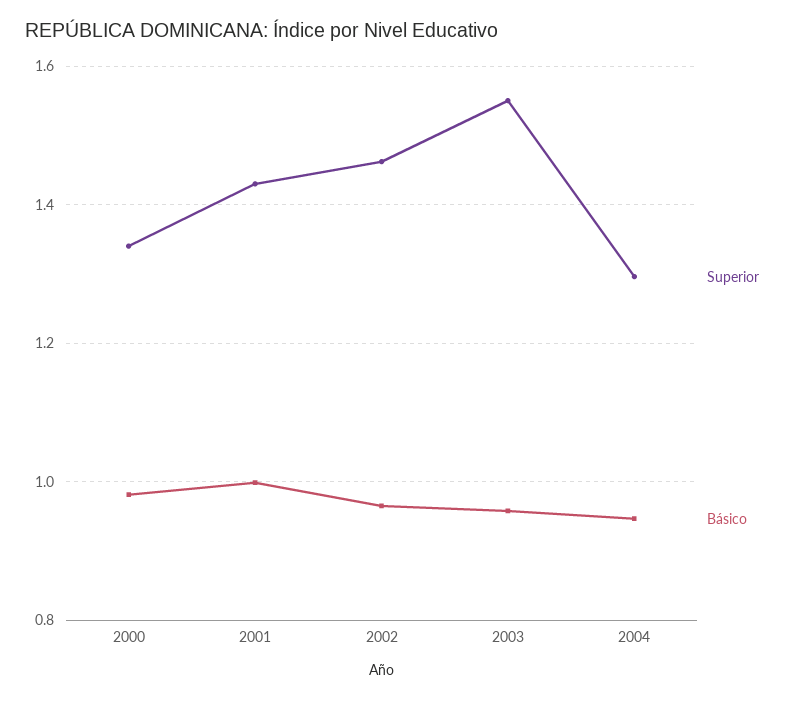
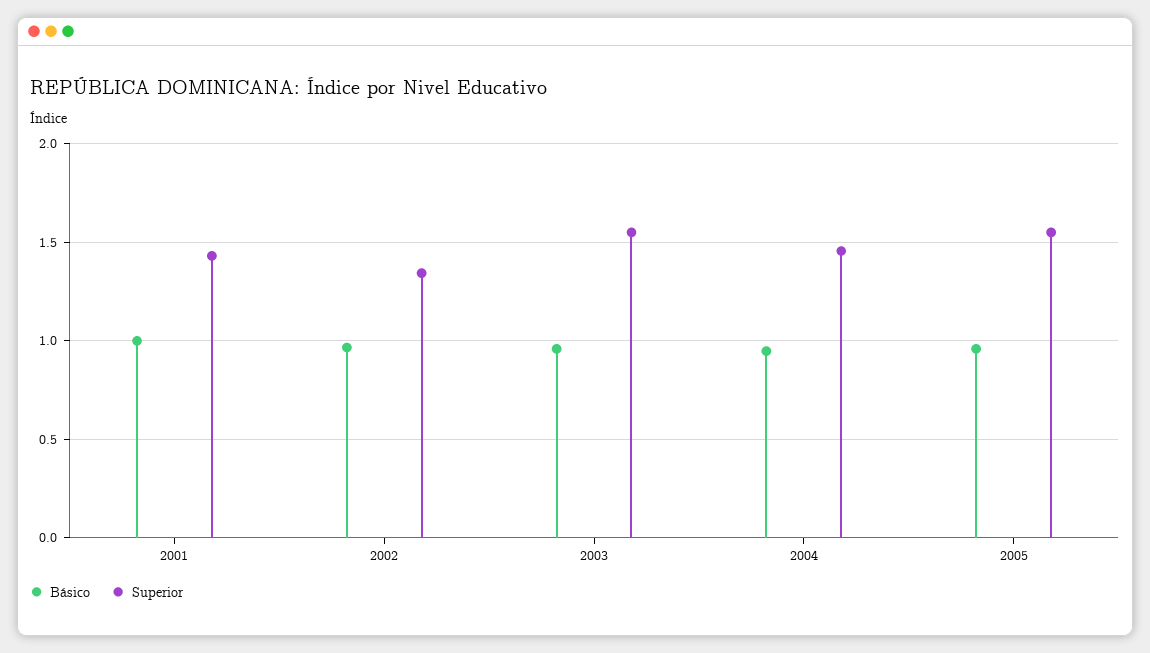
Superior, 2000: 1.34 -> none
Básico, 2000: 0.98 -> none
Superior, 2002: 1.46 -> 1.35
Superior, 2004: 1.3 -> 1.45
Básico, 2005: none -> 0.95
Superior, 2005: none -> 1.55

